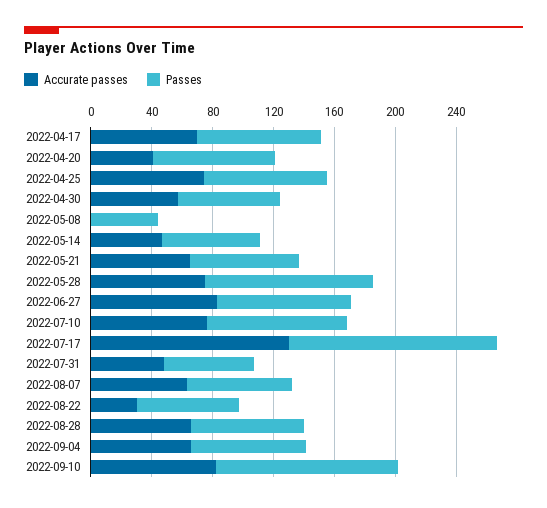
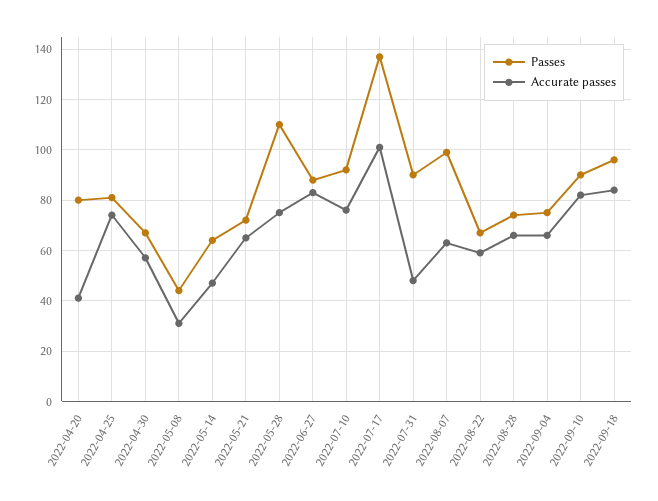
Accurate passes, 2022-04-17: 70 -> none
Passes, 2022-04-17: 80 -> none
Accurate passes, 2022-05-08: 0 -> 30
Accurate passes, 2022-07-17: 130 -> 100
Passes, 2022-07-31: 60 -> 90
Passes, 2022-08-07: 70 -> 100
Accurate passes, 2022-08-22: 30 -> 60
Passes, 2022-09-10: 120 -> 90
Passes, 2022-09-18: none -> 95
Accurate passes, 2022-09-18: none -> 85

